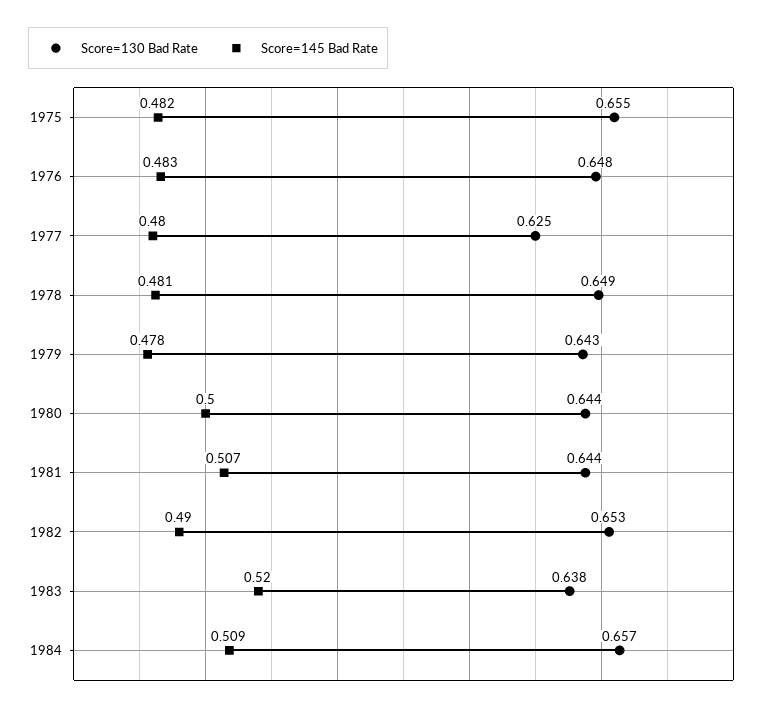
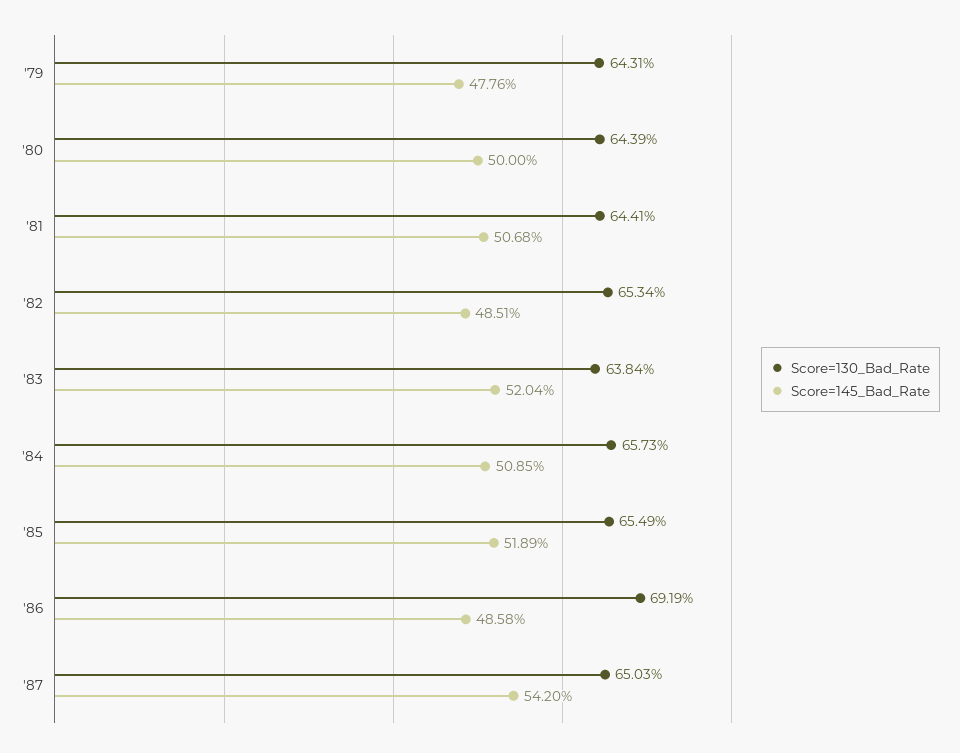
Score=130 Bad Rate, 1975: 0.655 -> none
Score=145 Bad Rate, 1975: 0.482 -> none
Score=130 Bad Rate, 1976: 0.648 -> none
Score=145 Bad Rate, 1976: 0.483 -> none
Score=130 Bad Rate, 1977: 0.625 -> none
Score=145 Bad Rate, 1977: 0.48 -> none
Score=130 Bad Rate, 1978: 0.649 -> none
Score=145 Bad Rate, 1978: 0.481 -> none
Score=145 Bad Rate, 1982: 0.49 -> 0.4851
Score=130 Bad Rate, '85: none -> 0.6549
Score=145 Bad Rate, '85: none -> 0.5189
Score=130 Bad Rate, '86: none -> 0.6919
Score=145 Bad Rate, '86: none -> 0.4858
Score=130 Bad Rate, '87: none -> 0.6503
Score=145 Bad Rate, '87: none -> 0.542

